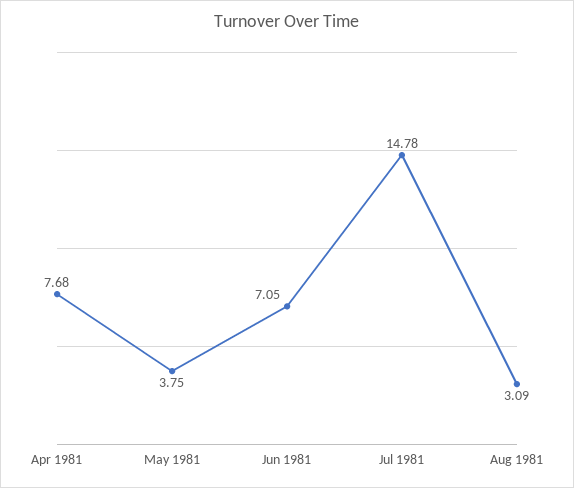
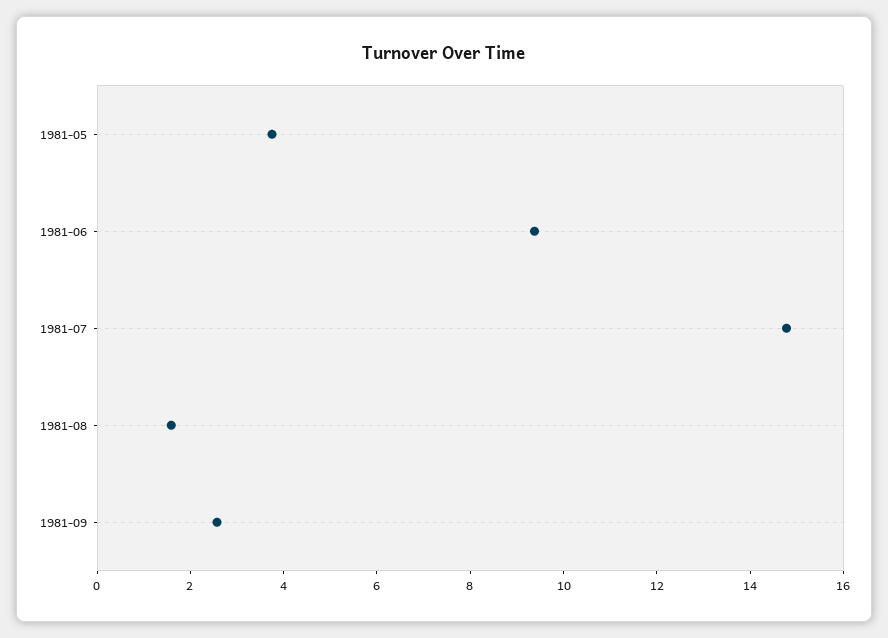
Apr 1981: 7.68 -> none
Jun 1981: 7.05 -> 9.5
Aug 1981: 3.09 -> 1.5
1981-09: none -> 2.5

